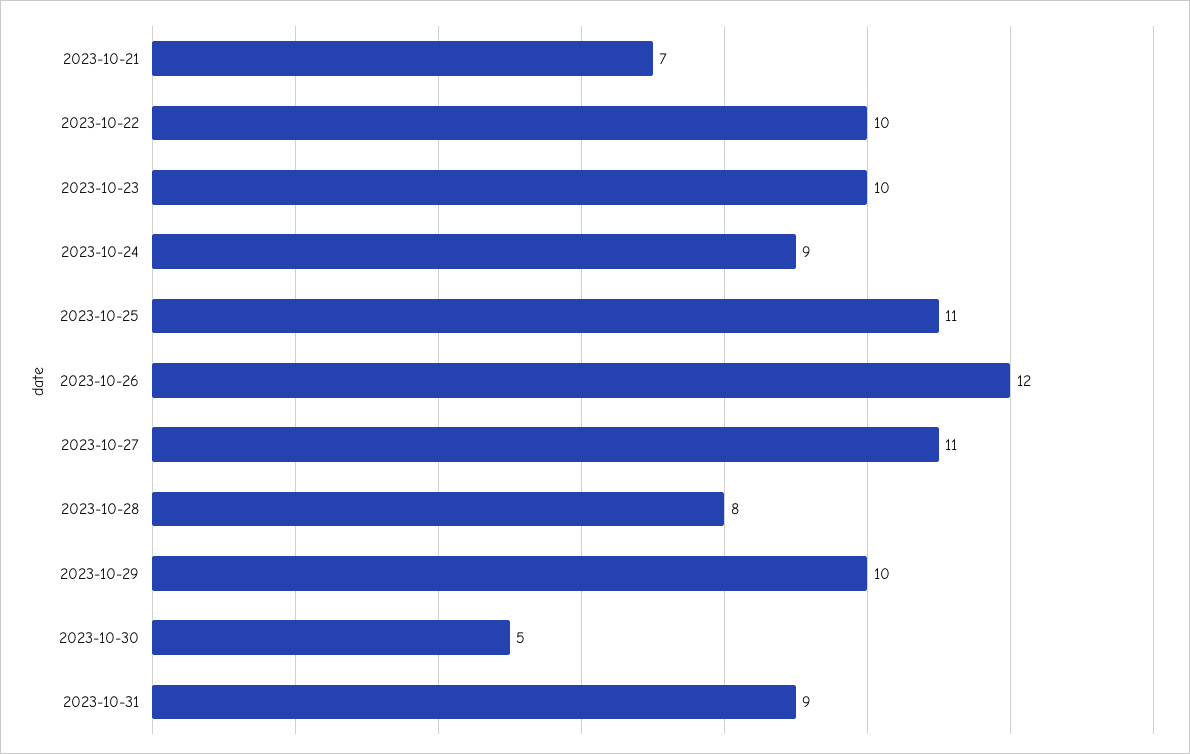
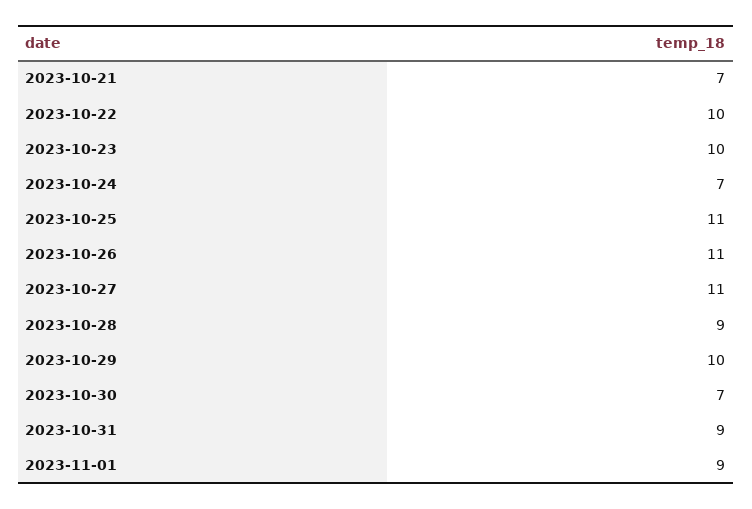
2023-10-24: 9 -> 7
2023-10-26: 12 -> 11
2023-10-28: 8 -> 9
2023-10-30: 5 -> 7
2023-11-01: none -> 9

